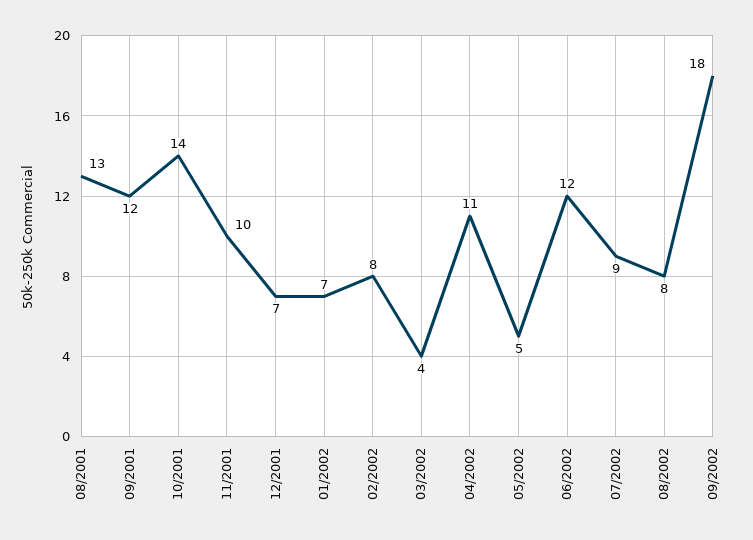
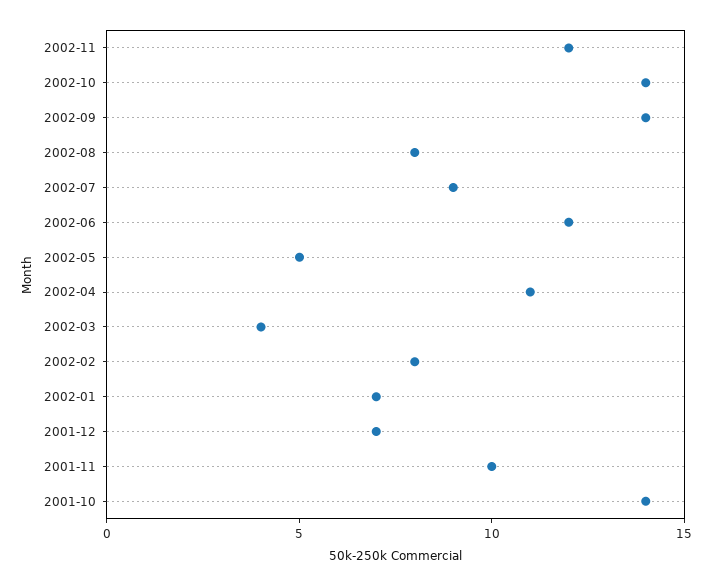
08/2001: 13 -> none
09/2001: 12 -> none
09/2002: 18 -> 14
2002-11: none -> 12
2002-10: none -> 14

